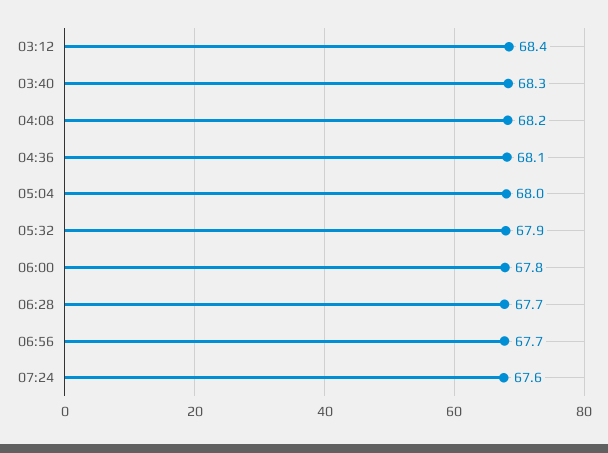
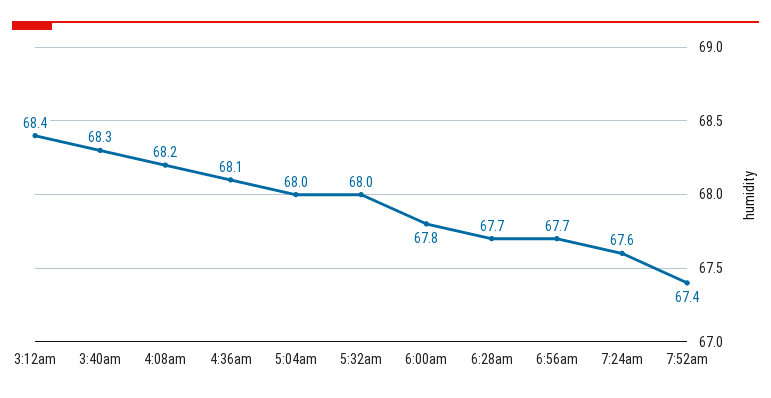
05:32: 67.9 -> 68
7:52am: none -> 67.4

